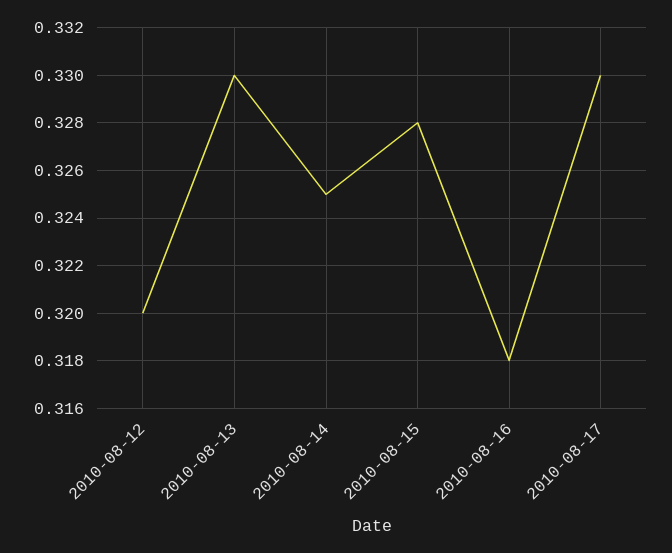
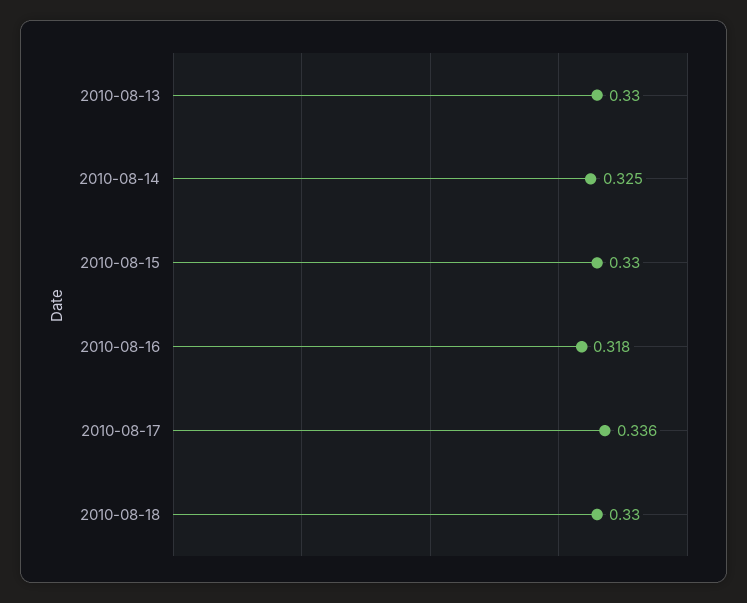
2010-08-12: 0.32 -> none
2010-08-15: 0.328 -> 0.33
2010-08-17: 0.33 -> 0.336
2010-08-18: none -> 0.33

